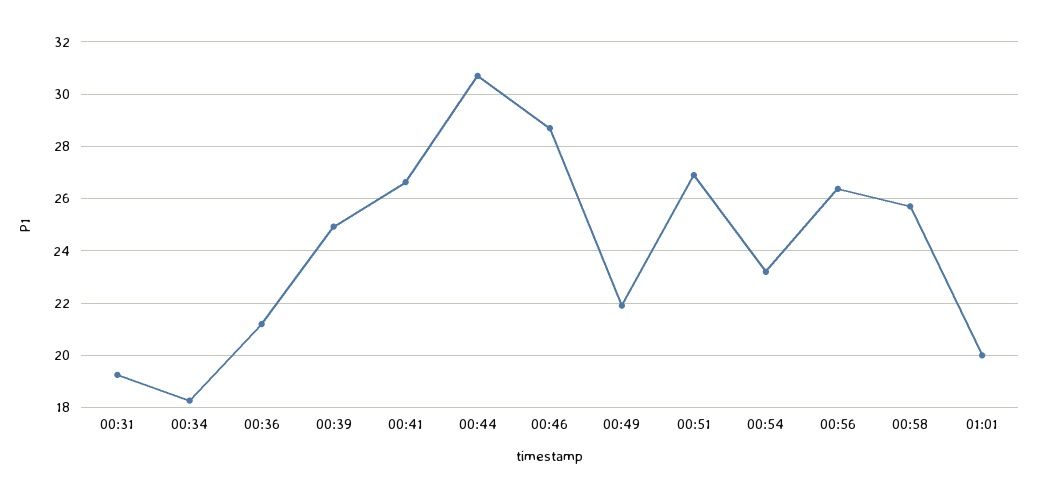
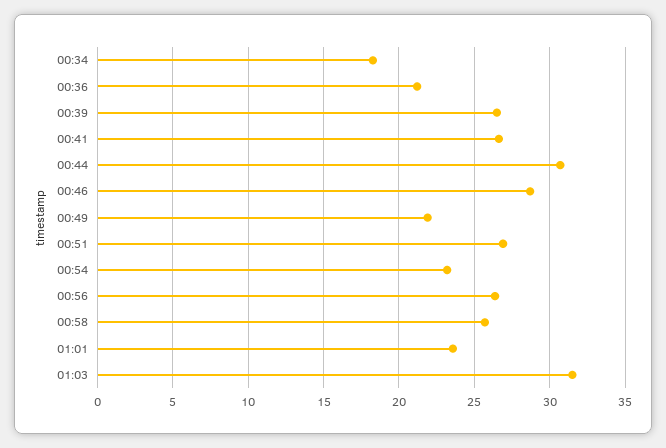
00:31: 19.25 -> none
00:39: 25 -> 26.5
01:01: 20 -> 23.5
01:03: none -> 31.5

